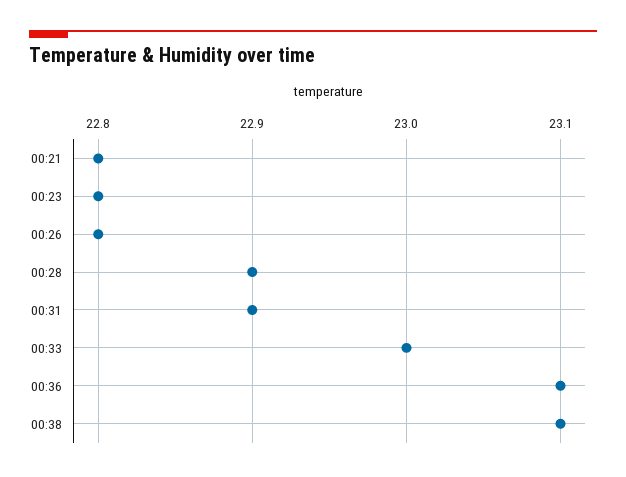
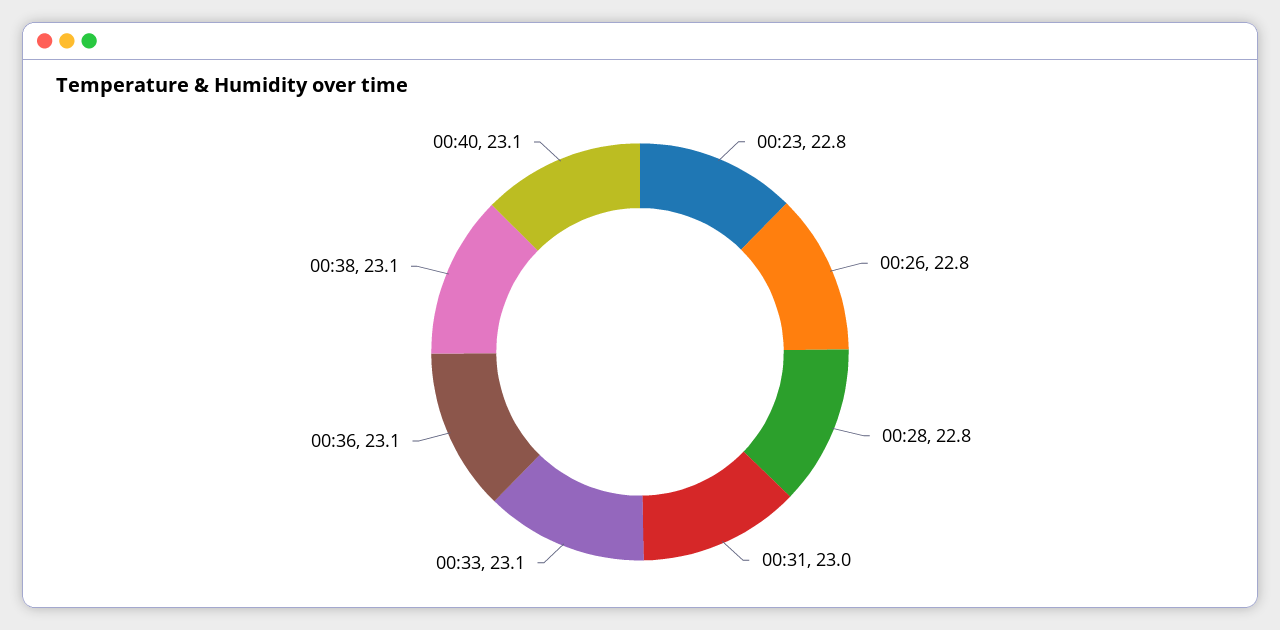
00:21: 22.8 -> none
00:28: 22.9 -> 22.8
00:31: 22.9 -> 23
00:33: 23 -> 23.1
00:40: none -> 23.1

